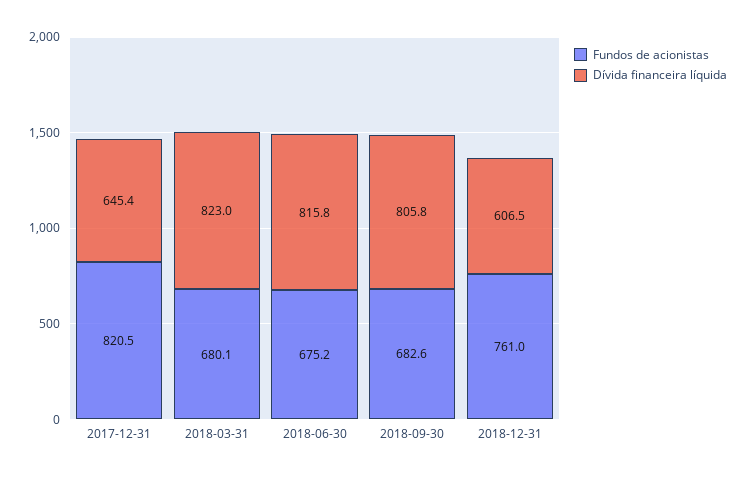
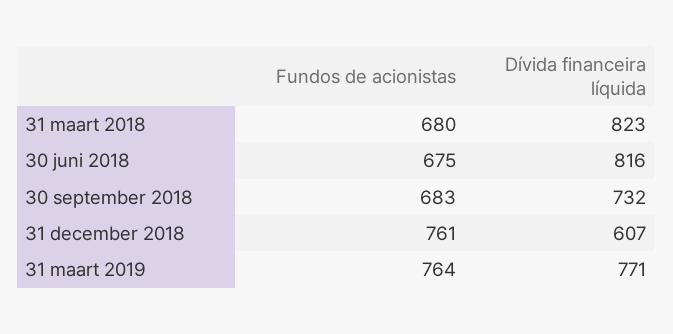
Fundos de acionistas, 2017-12-31: 820.5 -> none
Dívida financeira líquida, 2017-12-31: 645.4 -> none
Dívida financeira líquida, 2018-09-30: 805.8 -> 732
Fundos de acionistas, 31 maart 2019: none -> 764
Dívida financeira líquida, 31 maart 2019: none -> 771

